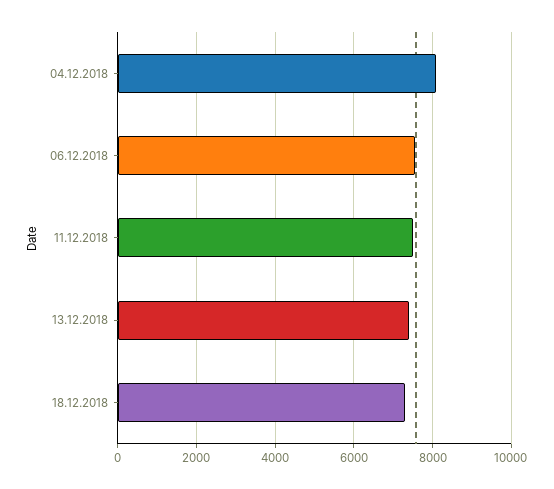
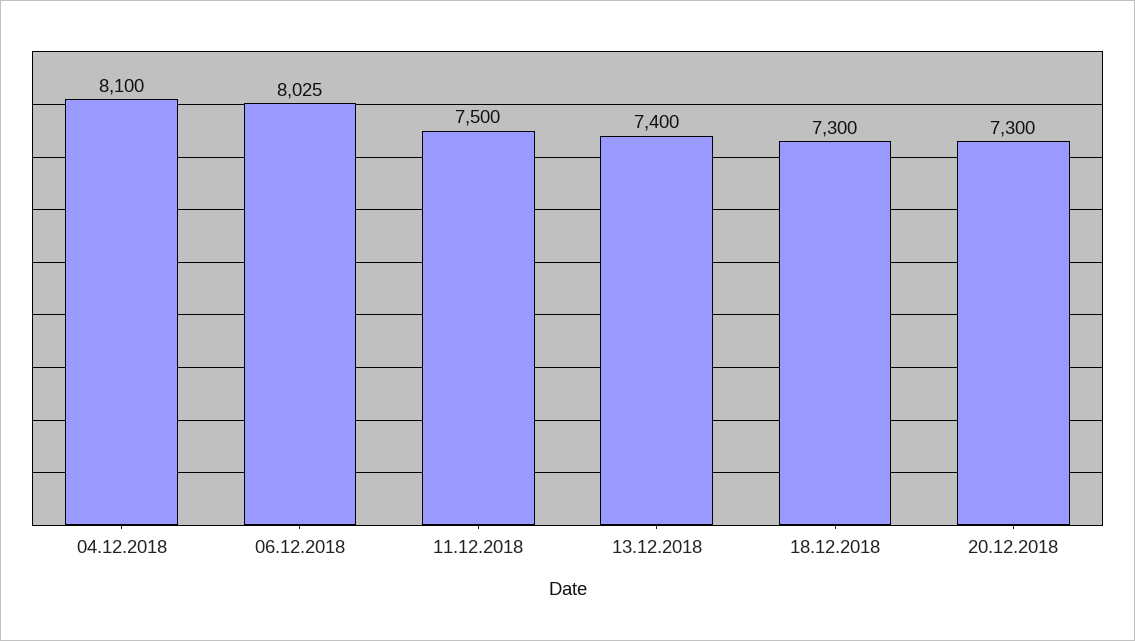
06.12.2018: 7600 -> 8025
20.12.2018: none -> 7300

